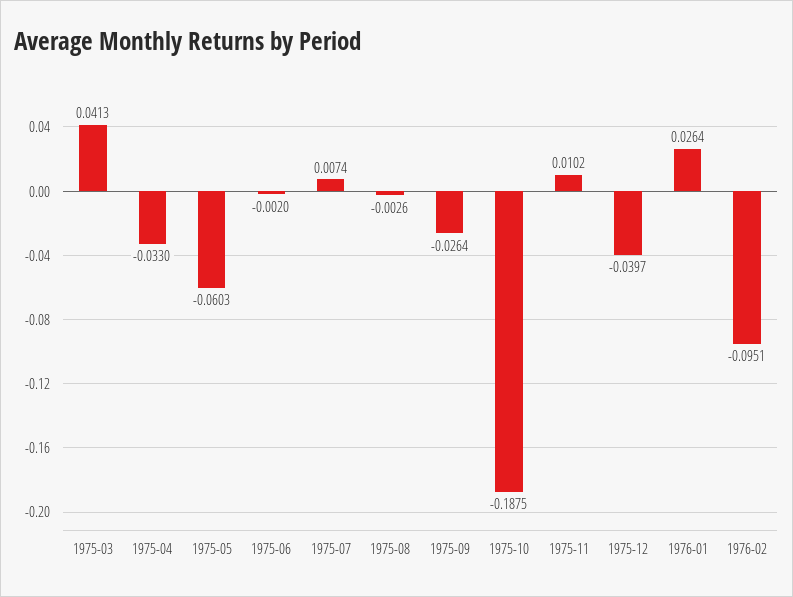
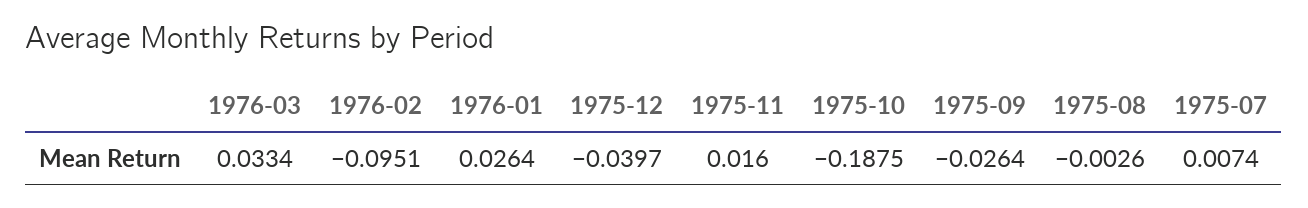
1975-03: 0.0413 -> none
1975-04: -0.033 -> none
1975-05: -0.0603 -> none
1975-06: -0.002 -> none
1975-11: 0.0102 -> 0.016
1976-03: none -> 0.0334

